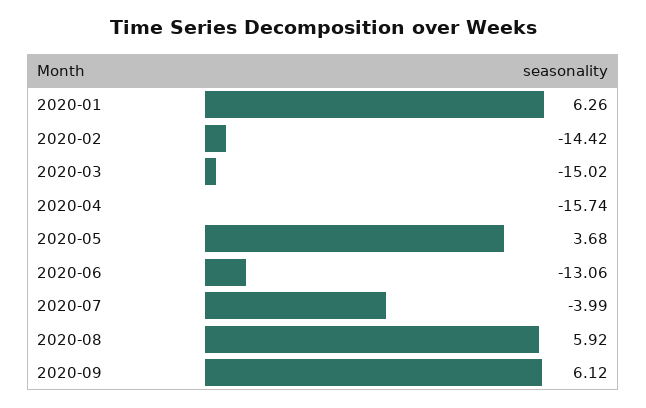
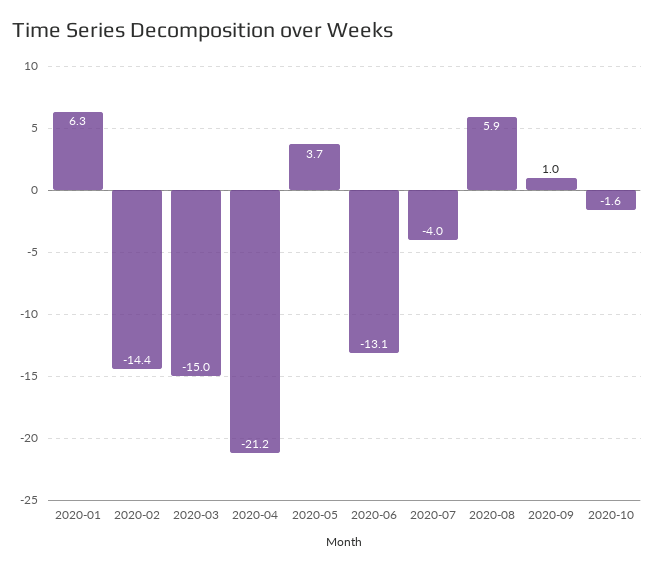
2020-04: -15.74 -> -21.2
2020-09: 6.12 -> 1
2020-10: none -> -1.6

